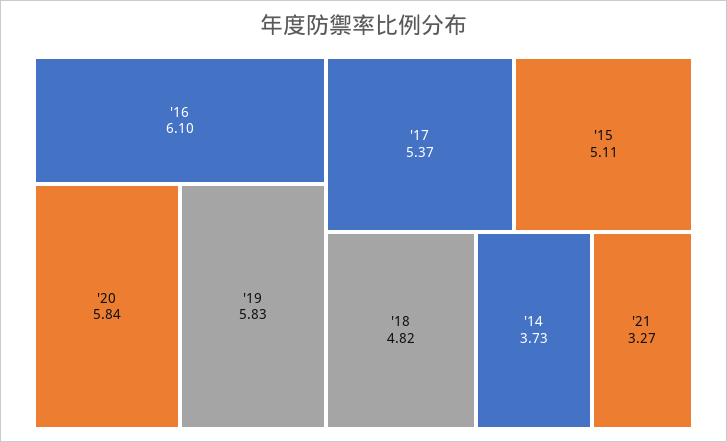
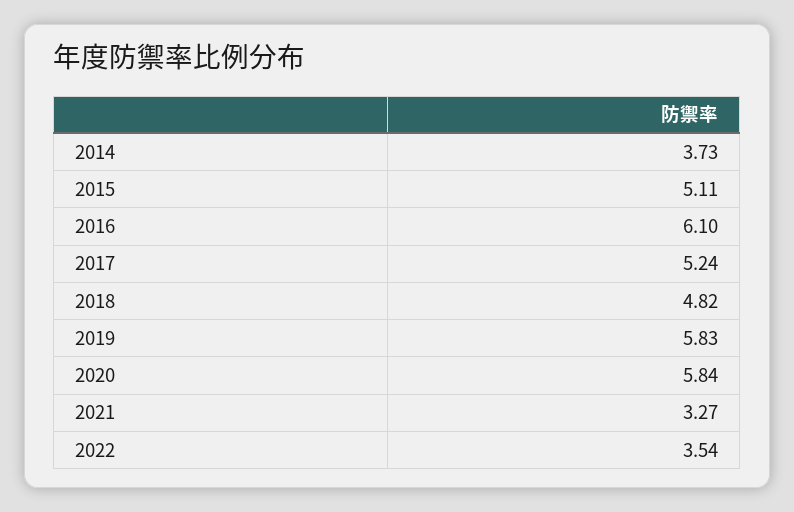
'17: 5.37 -> 5.24
2022: none -> 3.54

